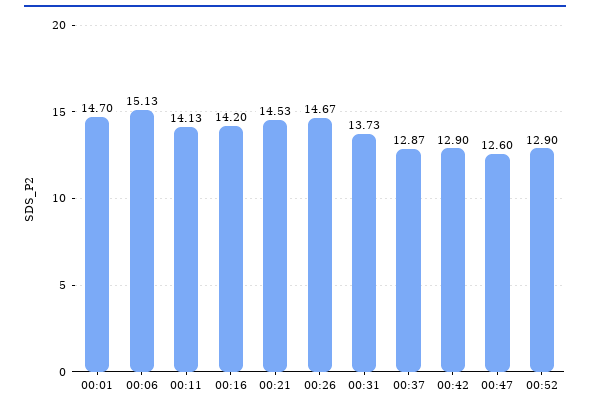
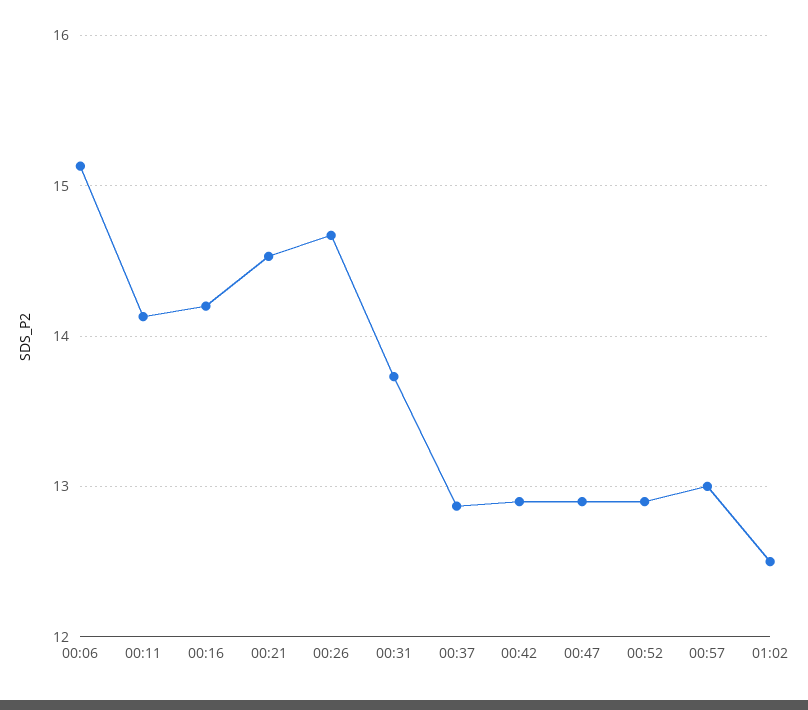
00:01: 14.7 -> none
00:47: 12.6 -> 12.9
00:57: none -> 13
01:02: none -> 12.5

